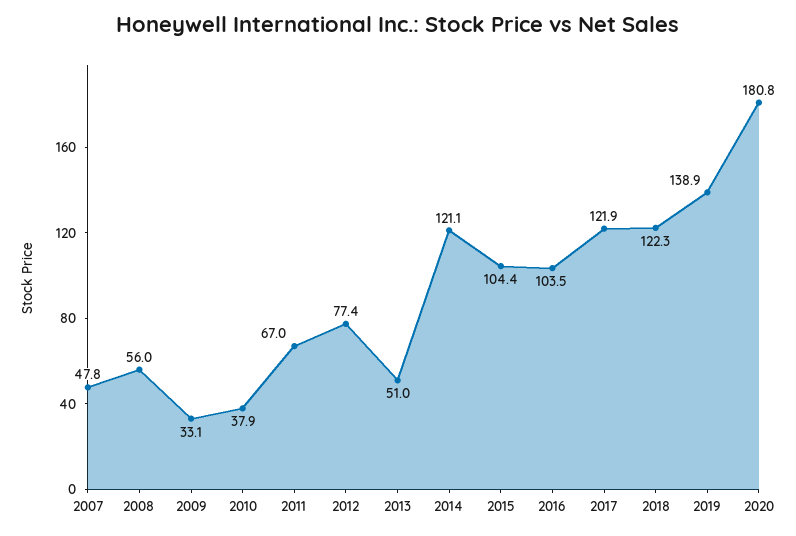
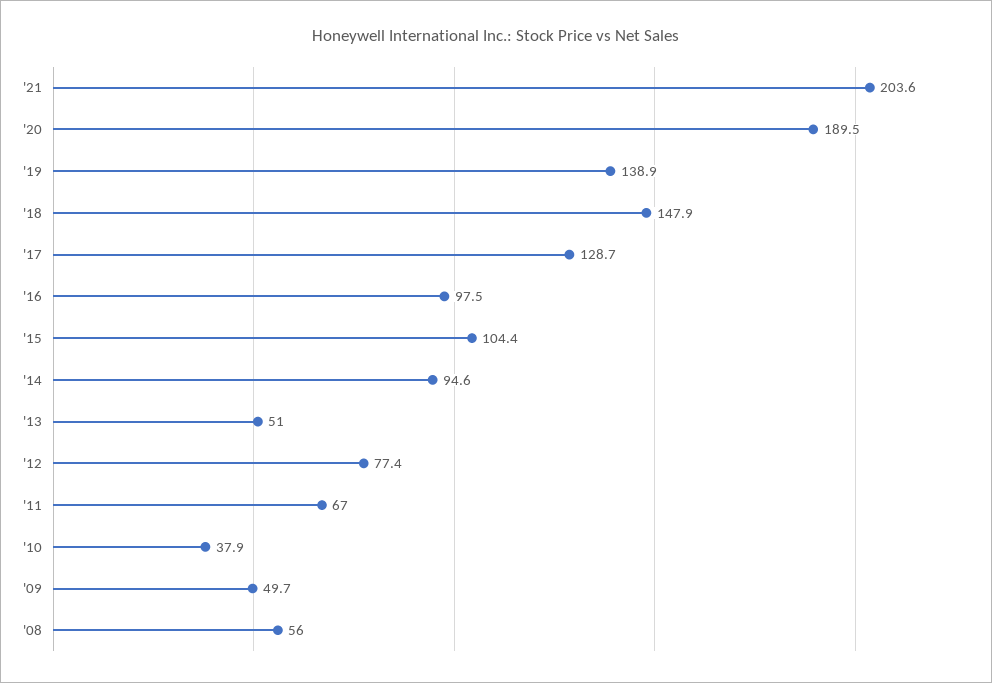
2007: 47.8 -> none
2009: 33.1 -> 49.7
2014: 121.1 -> 94.6
2016: 103.5 -> 97.5
2017: 121.9 -> 128.7
2018: 122.3 -> 147.9
2020: 180.8 -> 189.5
'21: none -> 203.6

